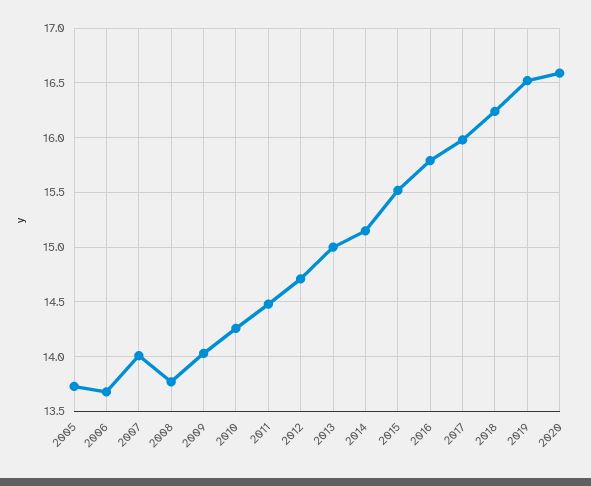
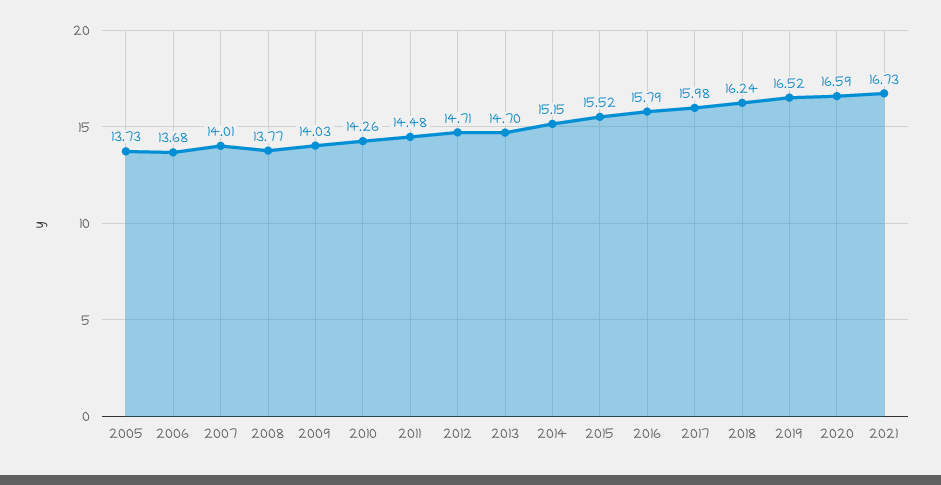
2013: 15 -> 14.7
2021: none -> 16.73

